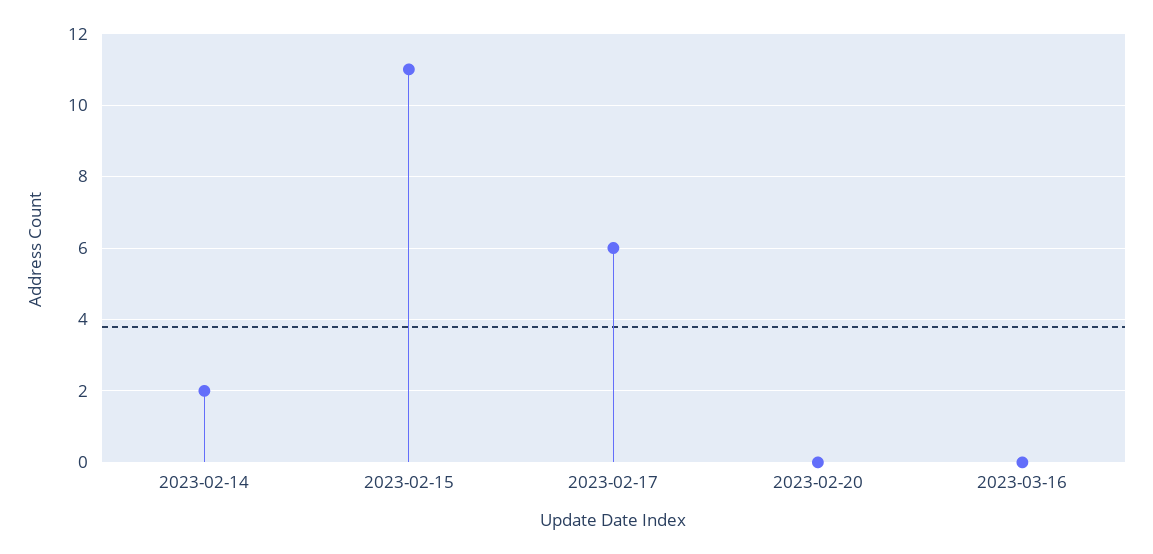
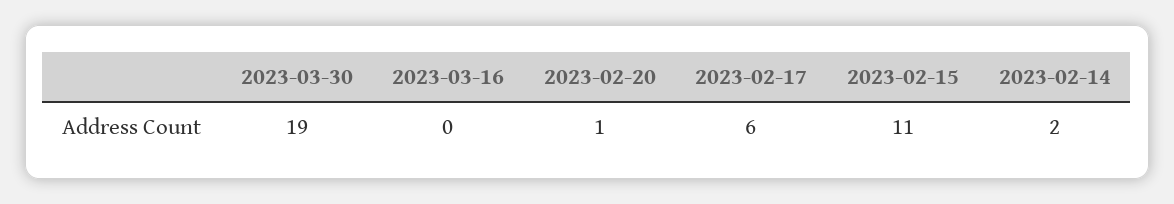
2023-02-20: 0 -> 1
2023-03-30: none -> 19

